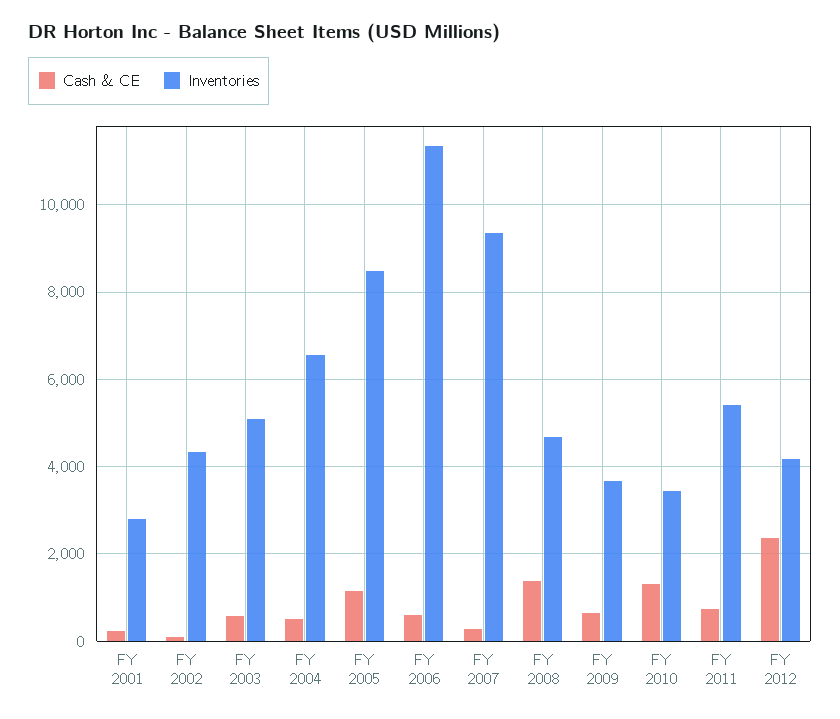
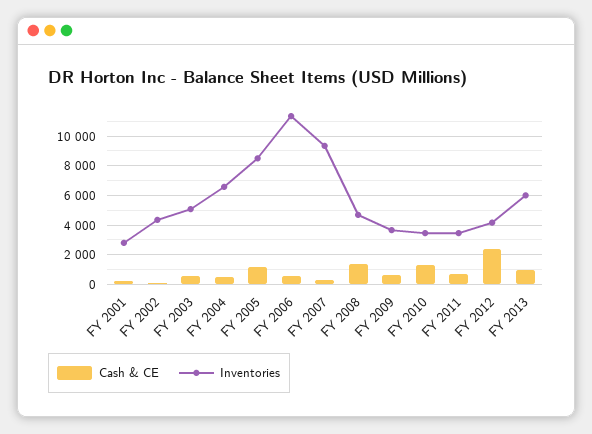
Inventories, FY 2011: 5400 -> 3500
Cash & CE, FY 2013: none -> 1000
Inventories, FY 2013: none -> 6000

